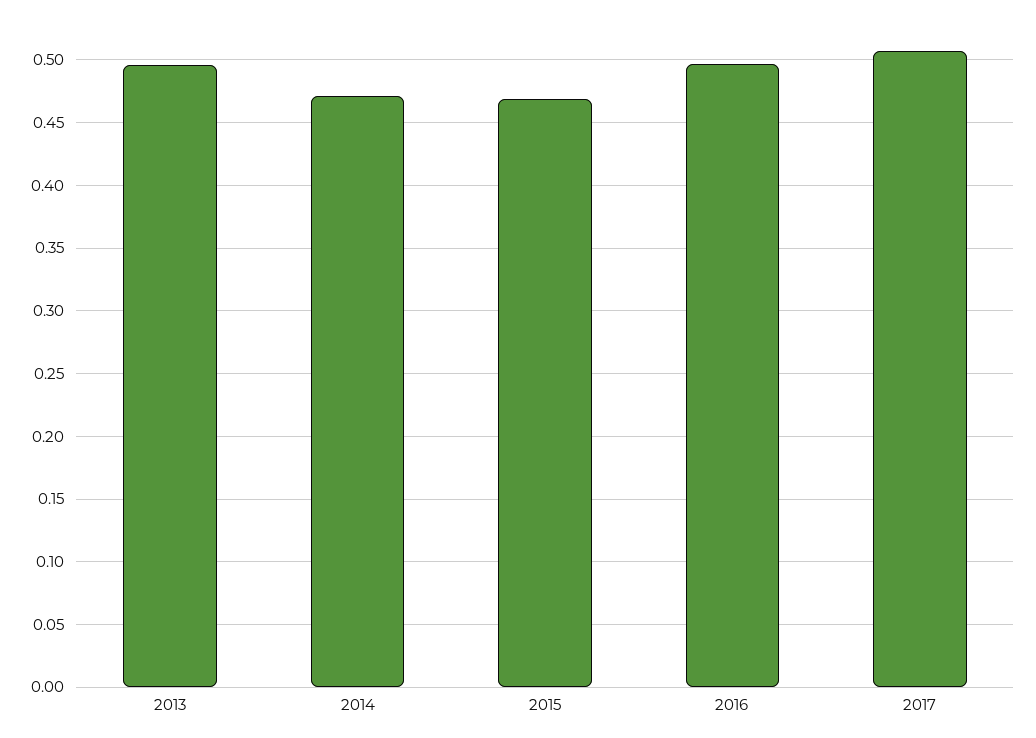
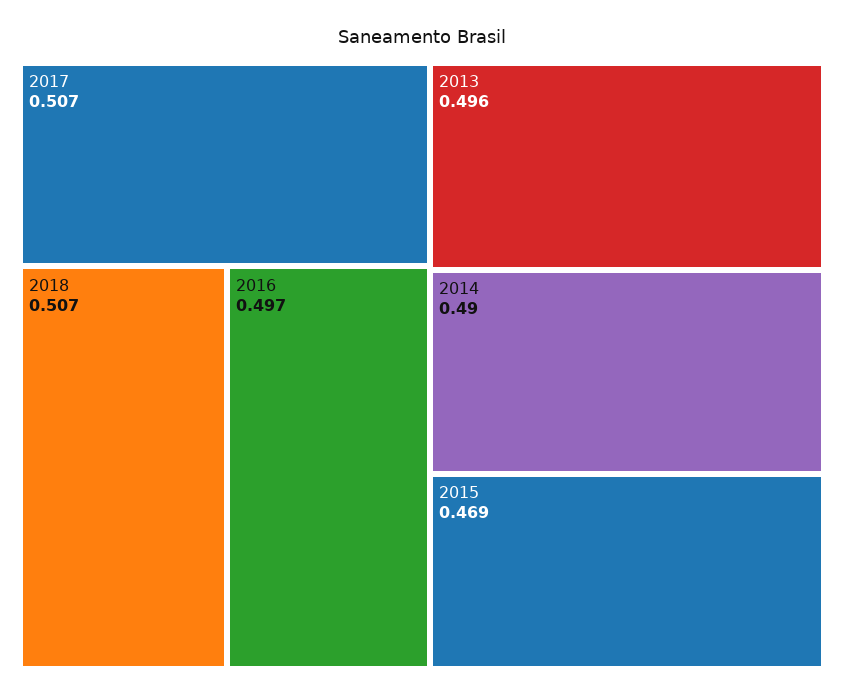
2014: 0.47 -> 0.49
2018: none -> 0.507

